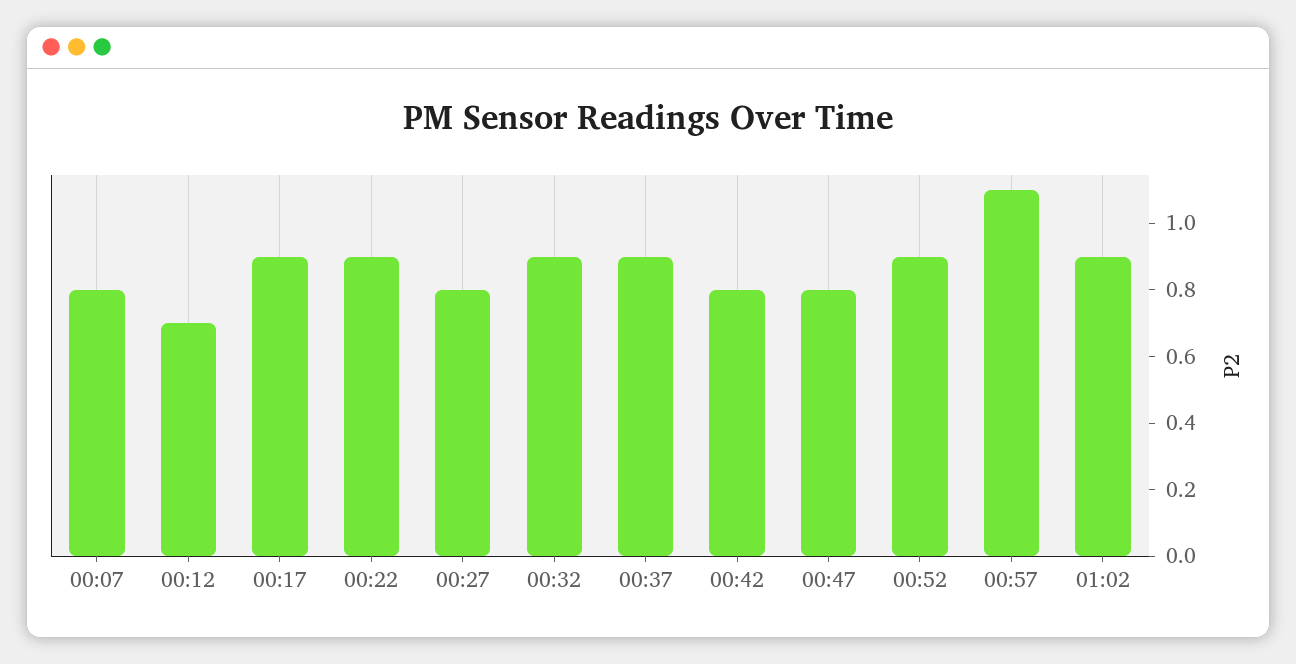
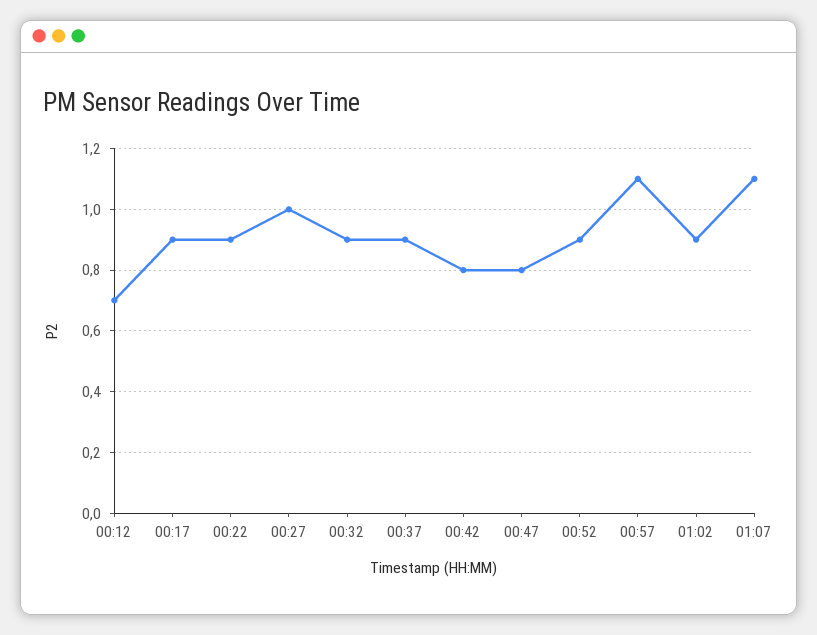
00:07: 0.8 -> none
00:27: 0.8 -> 1
01:07: none -> 1.1

